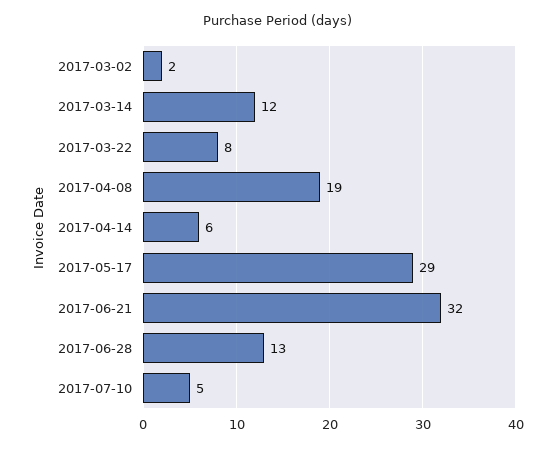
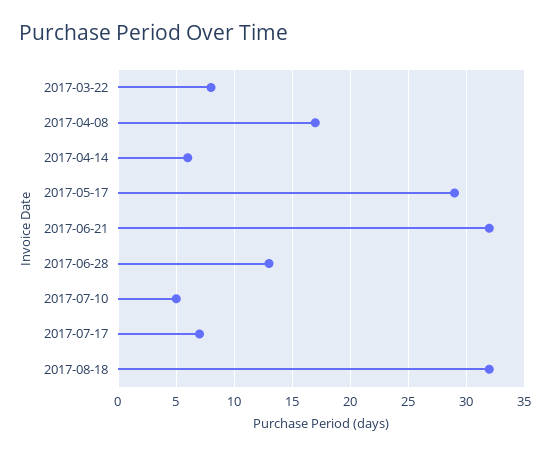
2017-03-02: 2 -> none
2017-03-14: 12 -> none
2017-04-08: 19 -> 17
2017-07-17: none -> 7
2017-08-18: none -> 32

